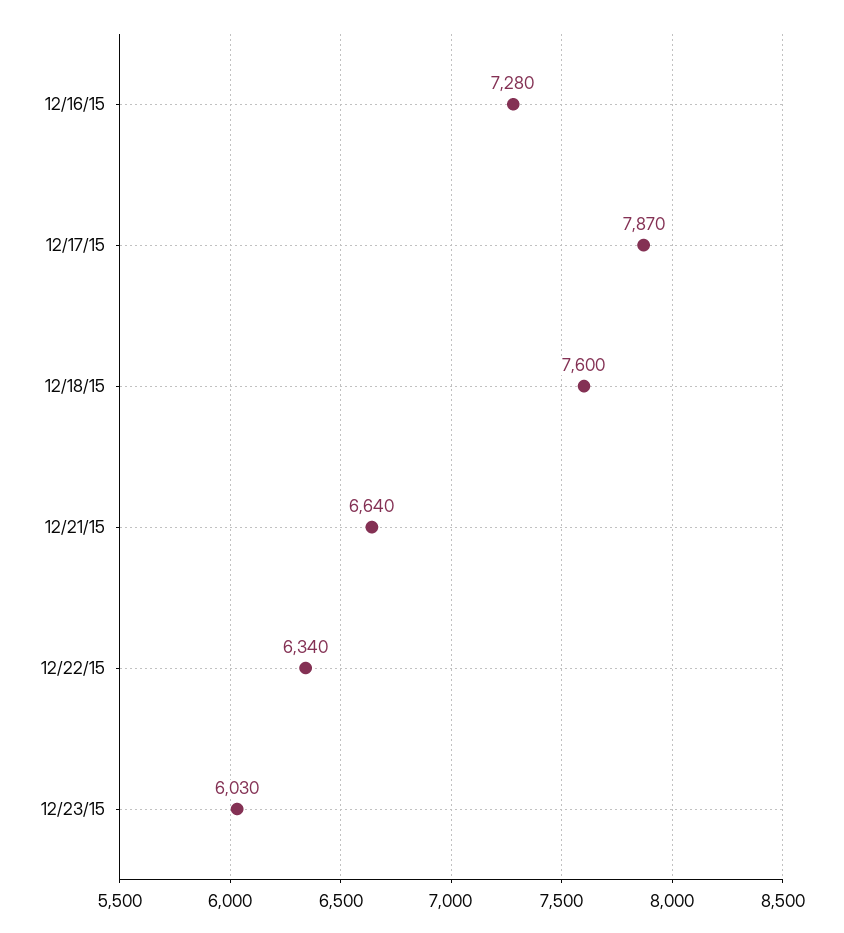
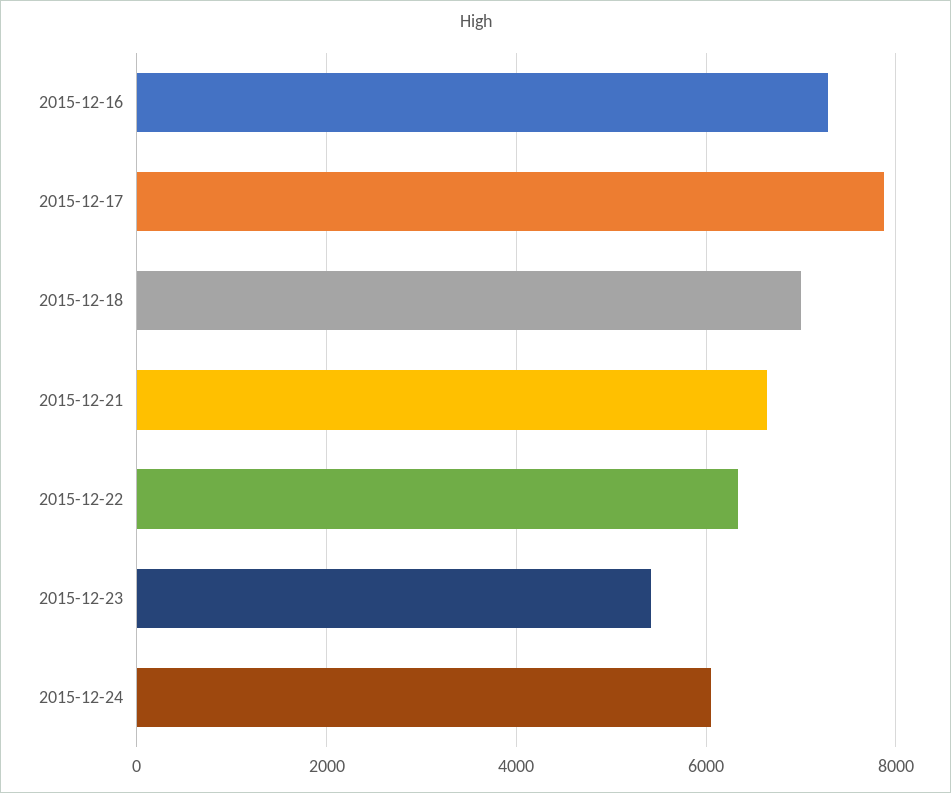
12/18/15: 7600 -> 7000
12/23/15: 6030 -> 5400
2015-12-24: none -> 6000

